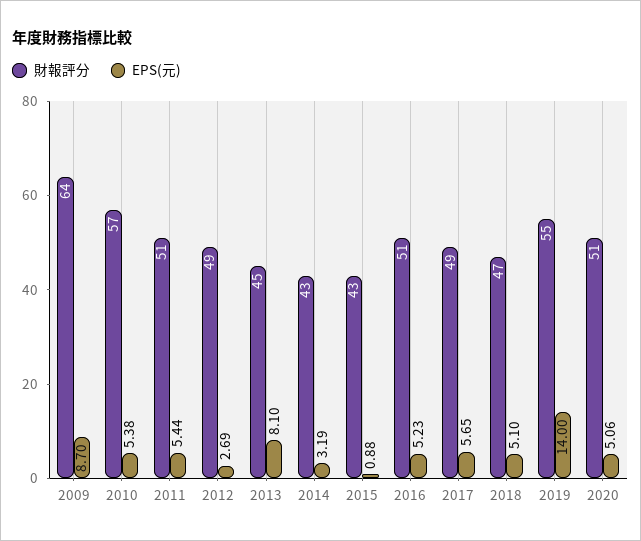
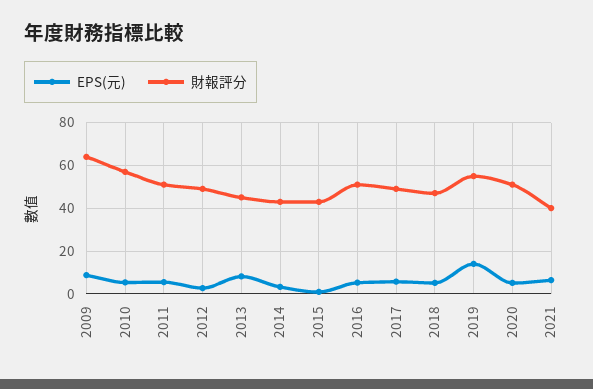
EPS(元), 2021: none -> 5
財報評分, 2021: none -> 40

